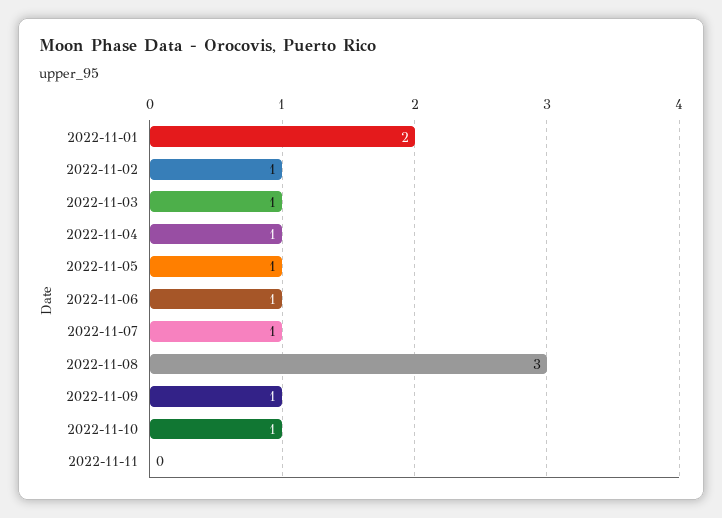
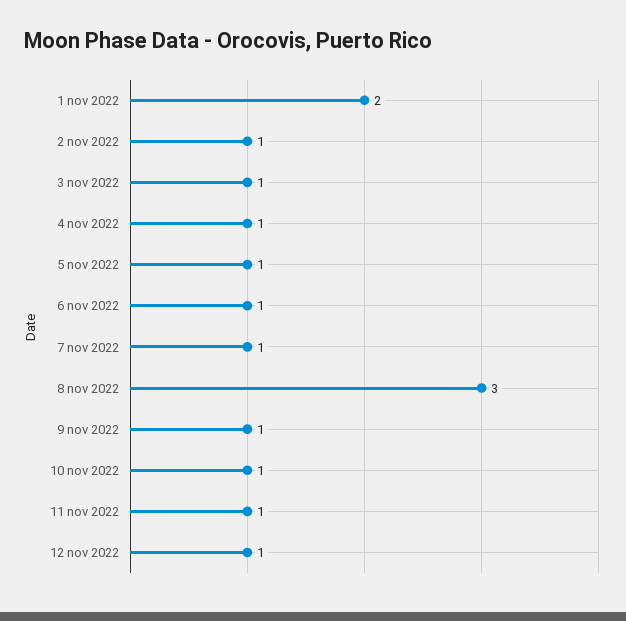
2022-11-11: 0 -> 1
12 nov 2022: none -> 1

